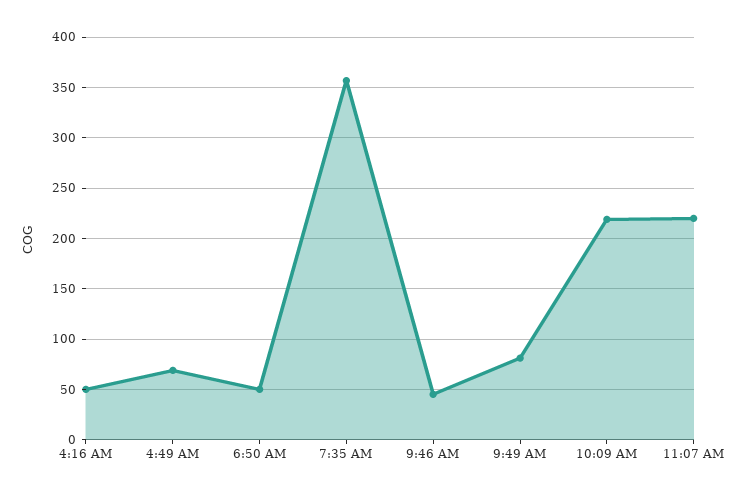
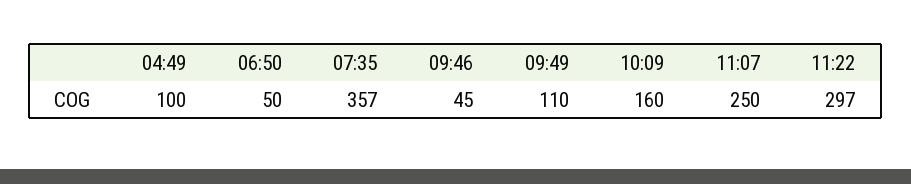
4:16 AM: 50 -> none
4:49 AM: 70 -> 100
9:49 AM: 80 -> 110
10:09 AM: 220 -> 160
11:07 AM: 220 -> 250
11:22: none -> 297

